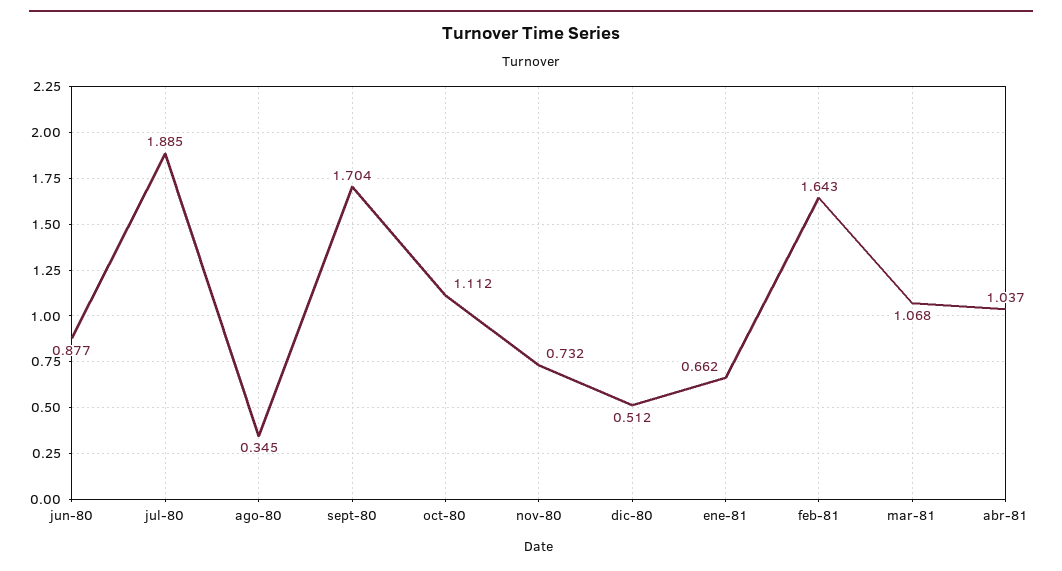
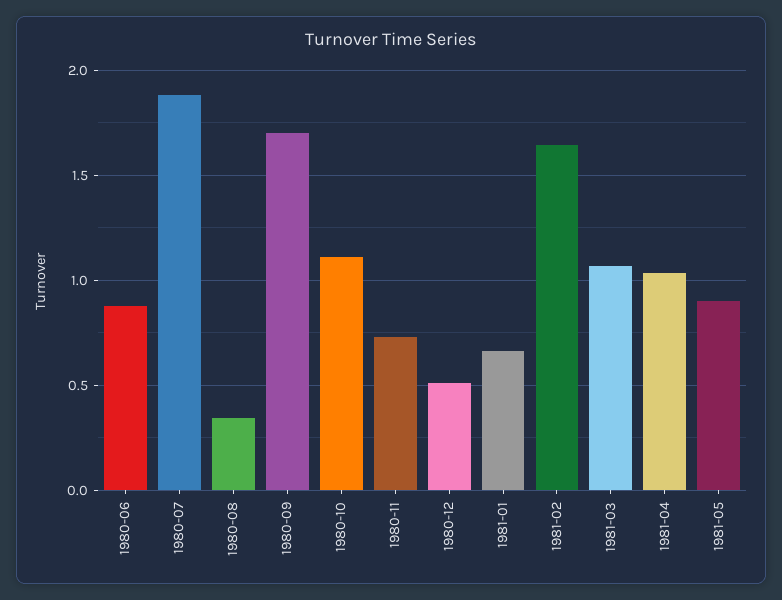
1981-05: none -> 0.9

